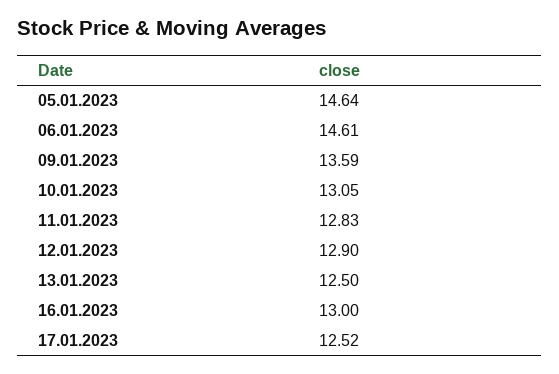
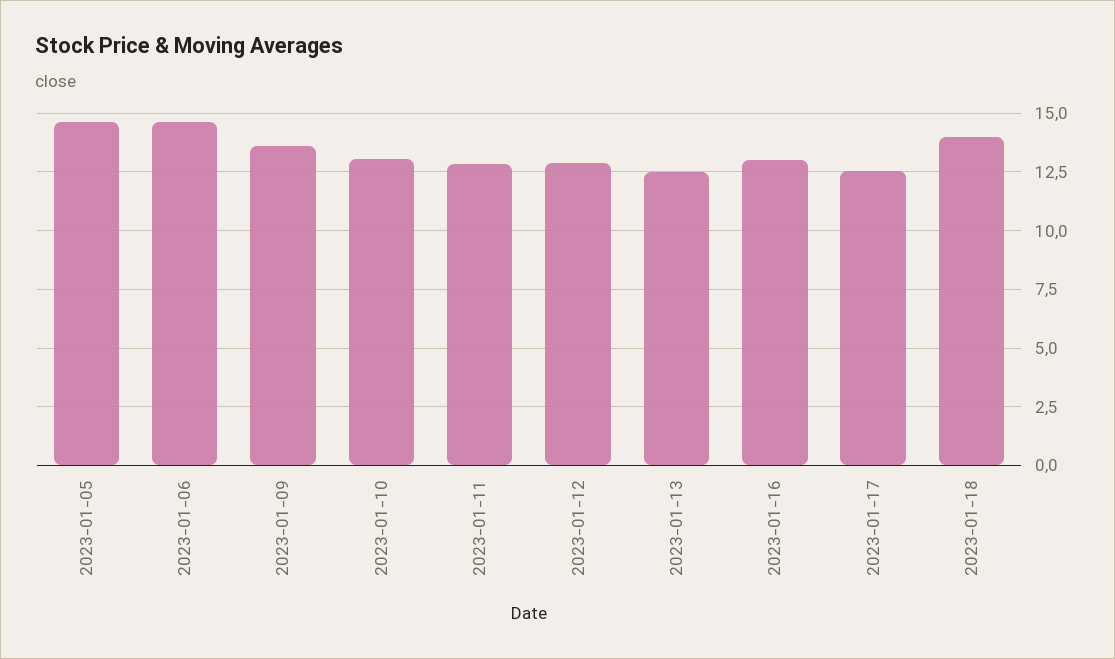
2023-01-18: none -> 14

